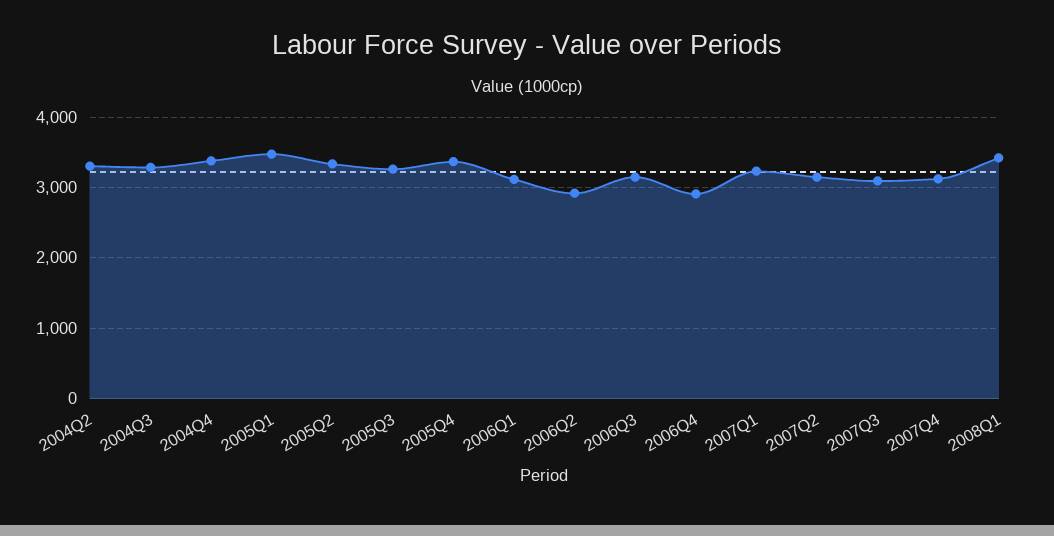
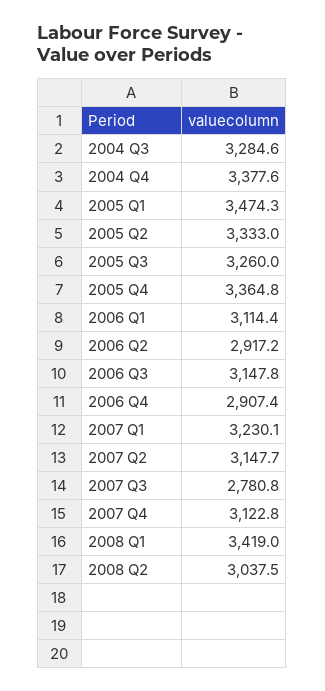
2004Q2: 3300 -> none
2007Q3: 3100 -> 2780.8
2008 Q2: none -> 3037.5

